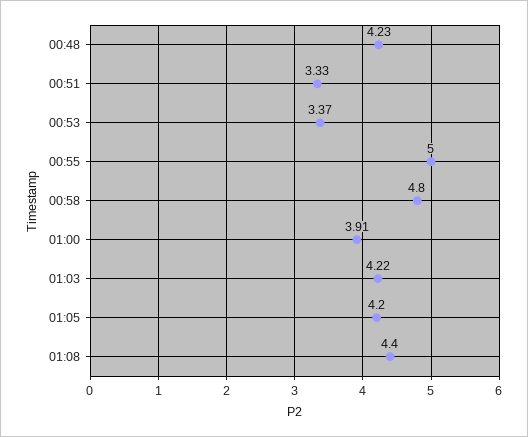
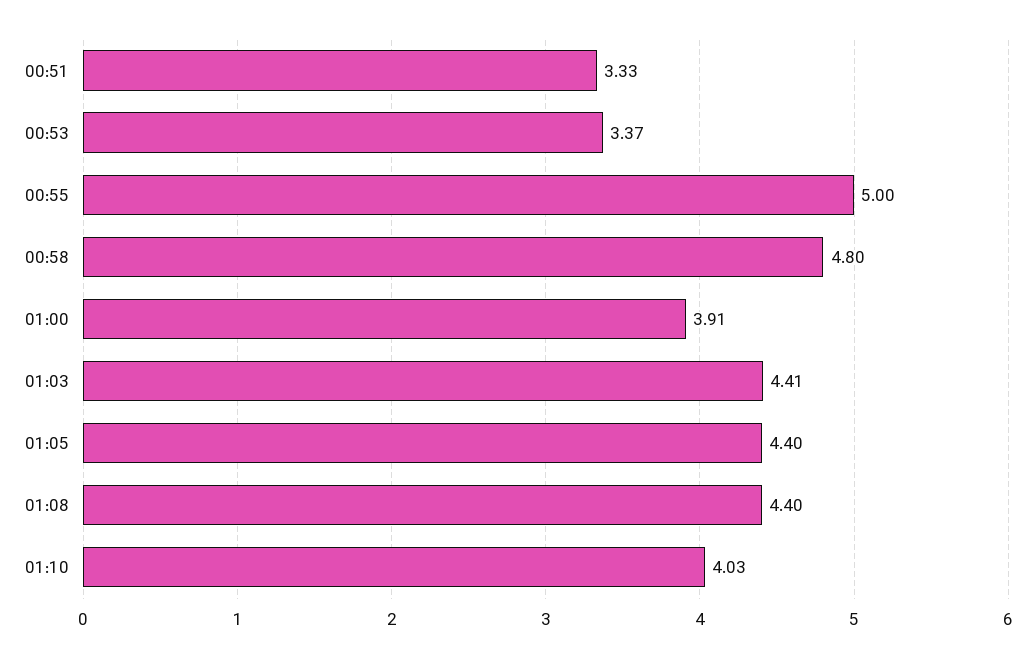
00:48: 4.23 -> none
01:03: 4.22 -> 4.41
01:05: 4.2 -> 4.4
01:10: none -> 4.03

